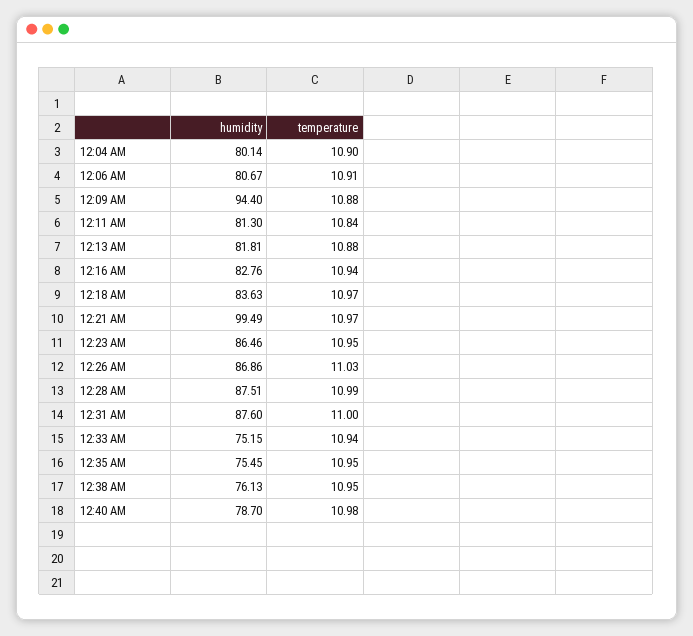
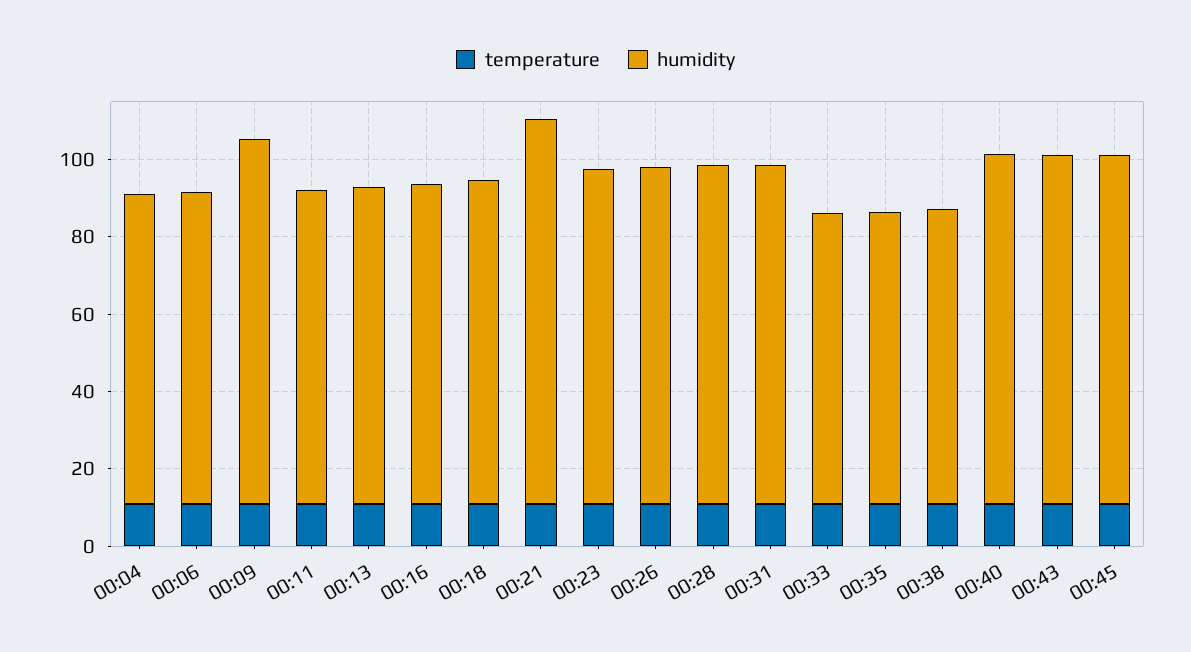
humidity, 12:40 AM: 78.7 -> 90
temperature, 00:43: none -> 10
humidity, 00:43: none -> 90
temperature, 00:45: none -> 10
humidity, 00:45: none -> 90

